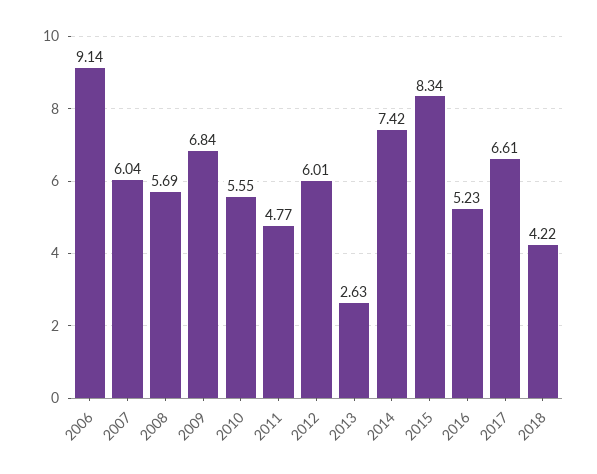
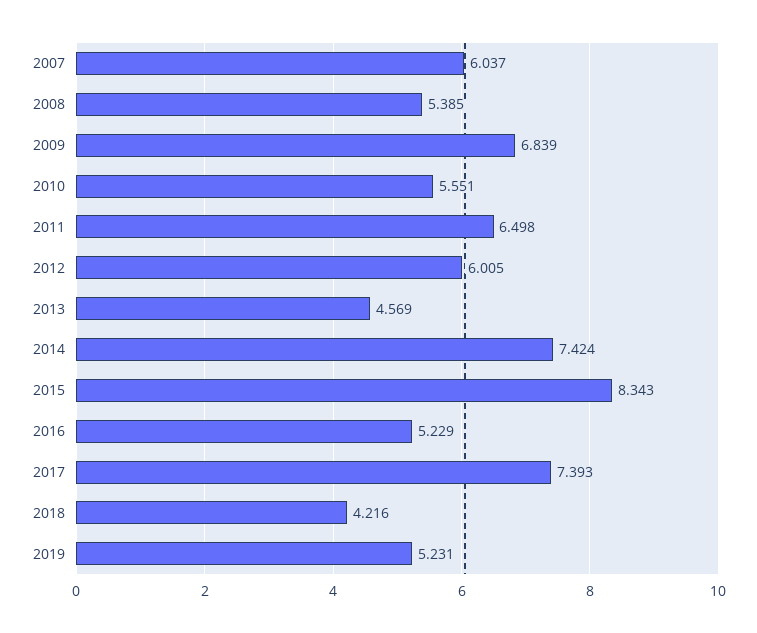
2006: 9.14 -> none
2008: 5.69 -> 5.385
2011: 4.77 -> 6.498
2013: 2.63 -> 4.569
2017: 6.61 -> 7.393
2019: none -> 5.231

